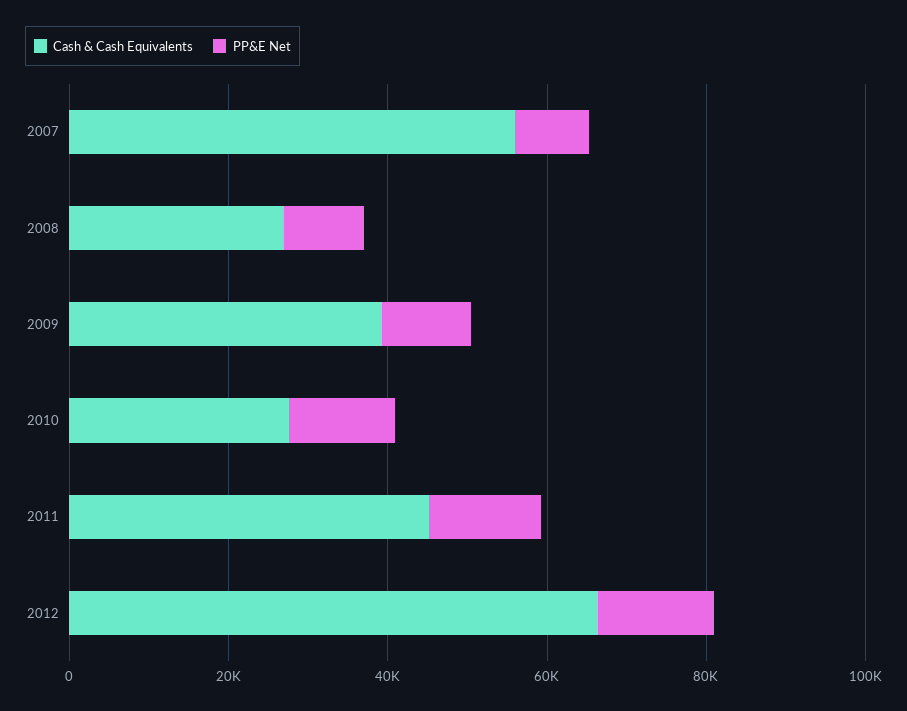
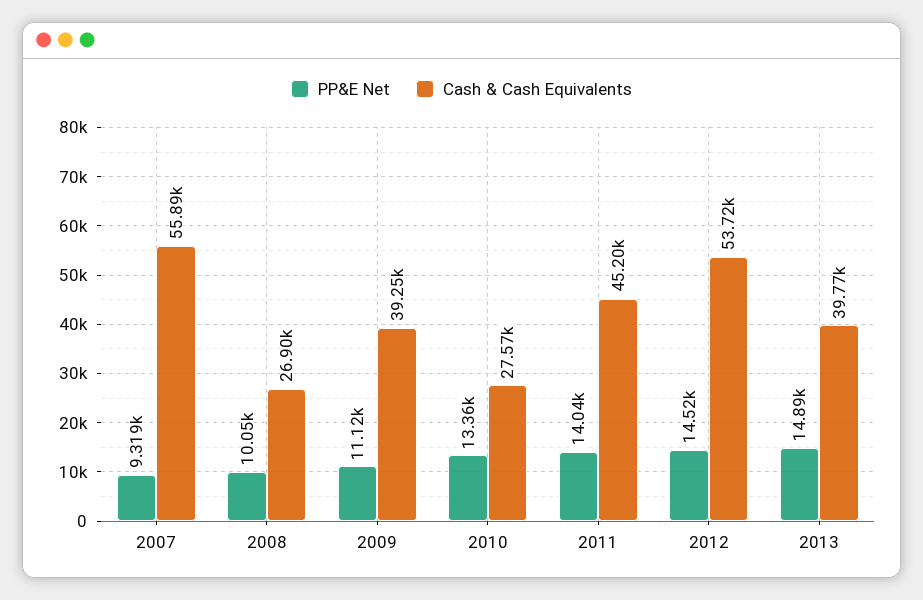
Cash & Cash Equivalents, 2012: 65000 -> 53720
PP&E Net, 2013: none -> 14890
Cash & Cash Equivalents, 2013: none -> 39770

